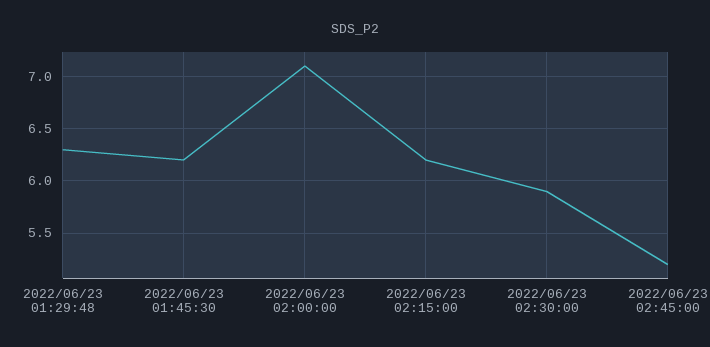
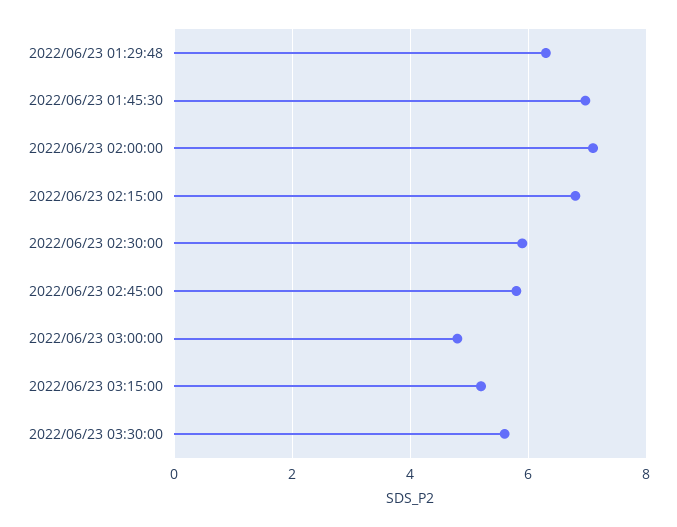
2022/06/23 01:45:30: 6.2 -> 7
2022/06/23 02:15:00: 6.2 -> 6.8
2022/06/23 02:45:00: 5.2 -> 5.8
2022/06/23 03:00:00: none -> 4.8
2022/06/23 03:15:00: none -> 5.2
2022/06/23 03:30:00: none -> 5.6

